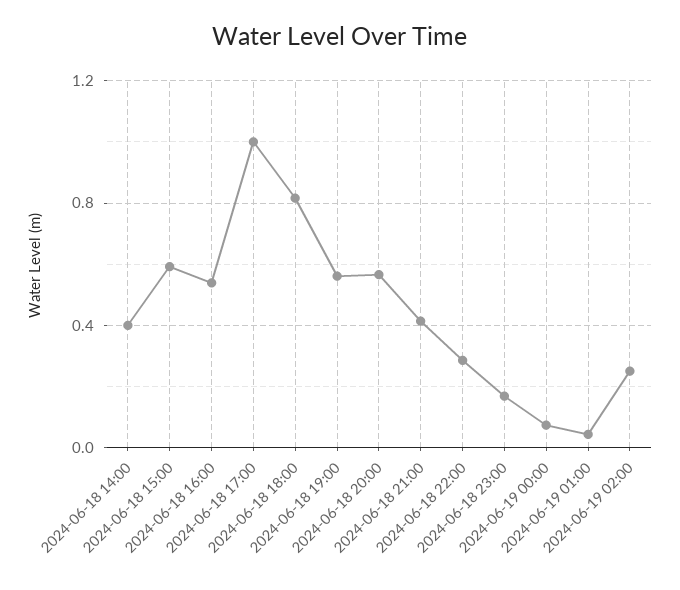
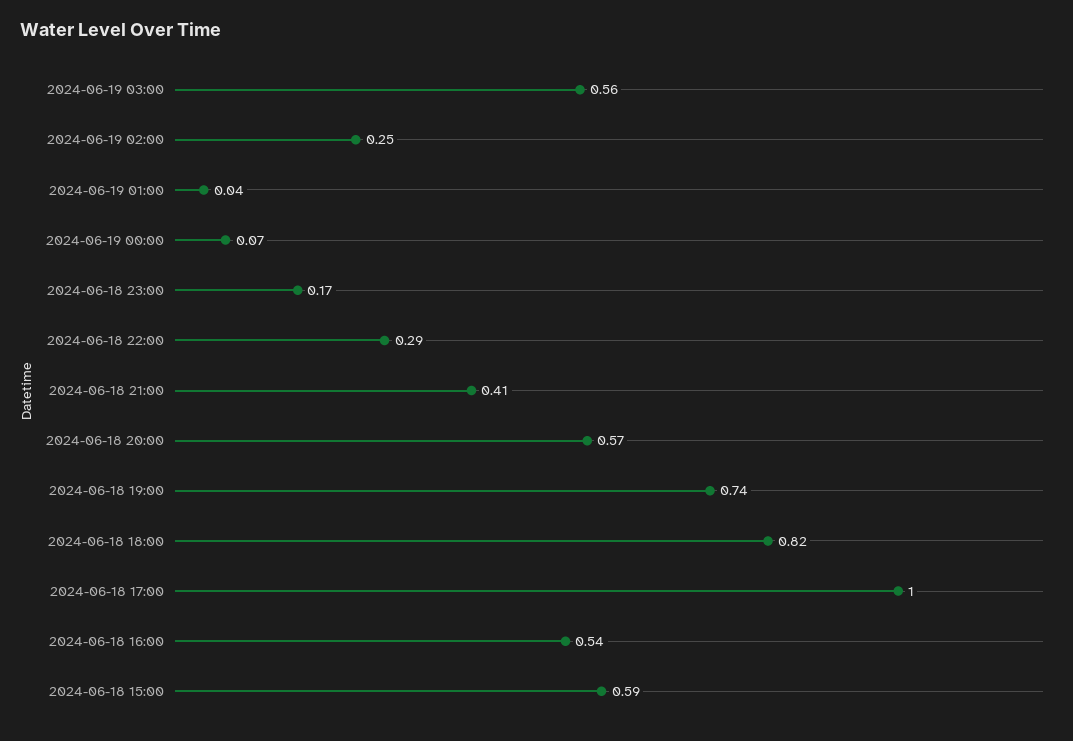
2024-06-18 14:00: 0.4 -> none
2024-06-18 19:00: 0.55 -> 0.74
2024-06-19 03:00: none -> 0.56

